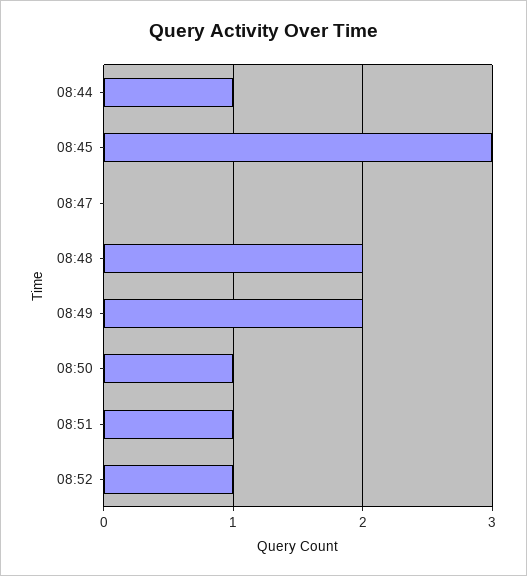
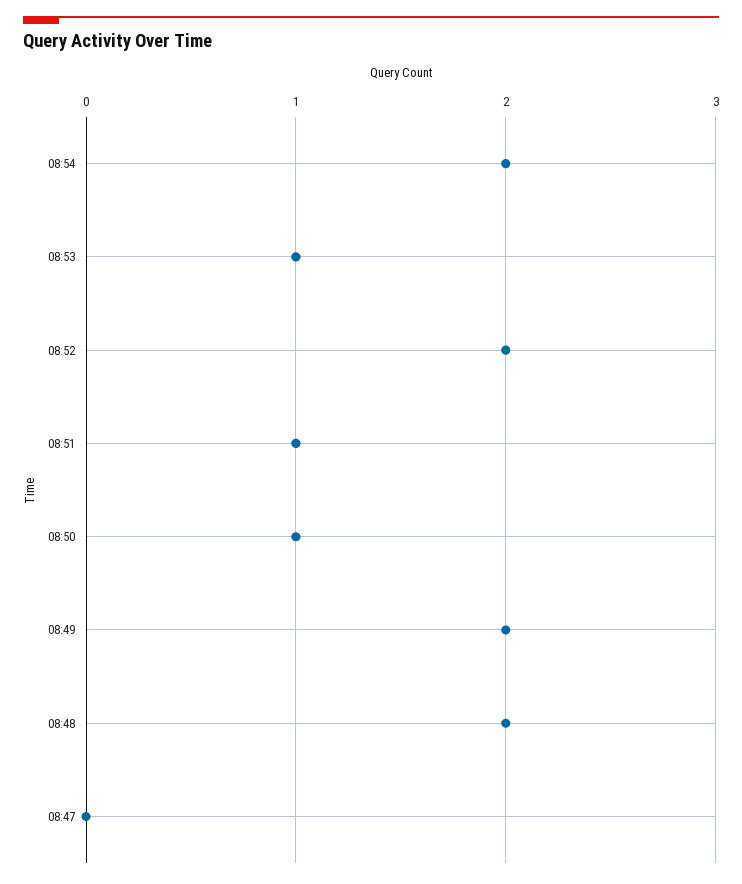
08:44: 1 -> none
08:45: 3 -> none
08:52: 1 -> 2
08:54: none -> 2
08:53: none -> 1

